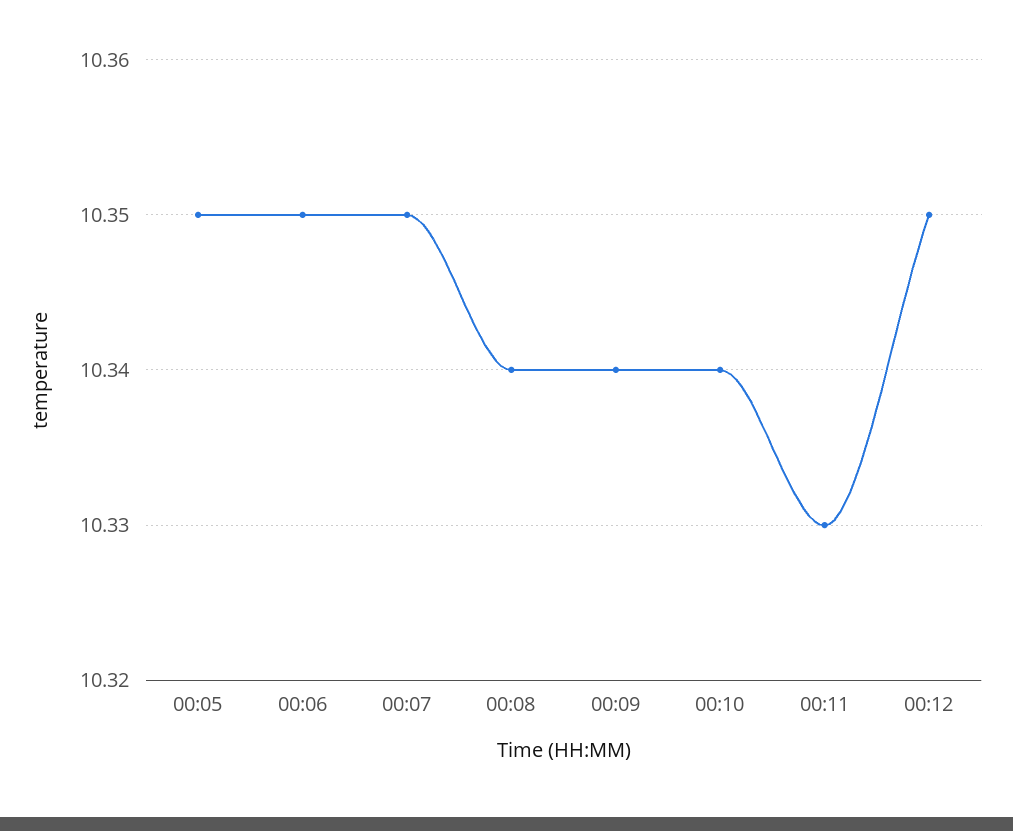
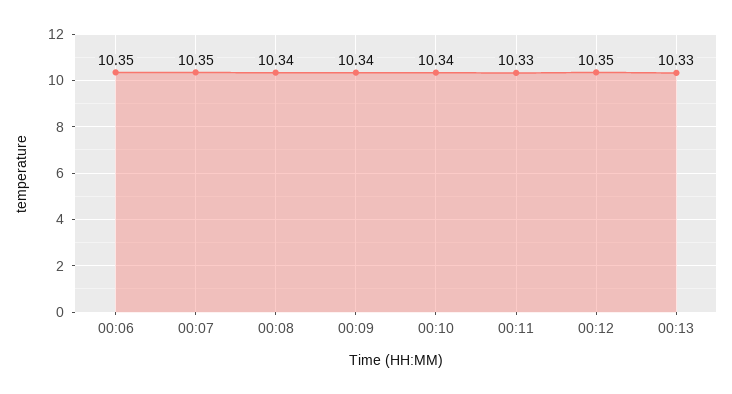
00:05: 10.35 -> none
00:13: none -> 10.33

